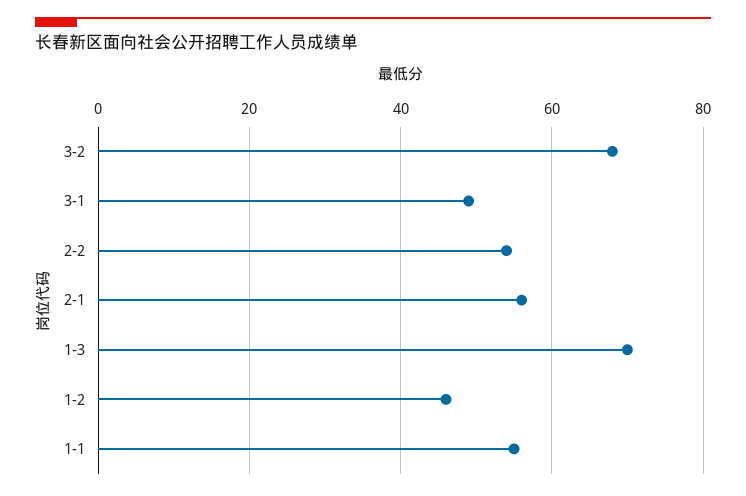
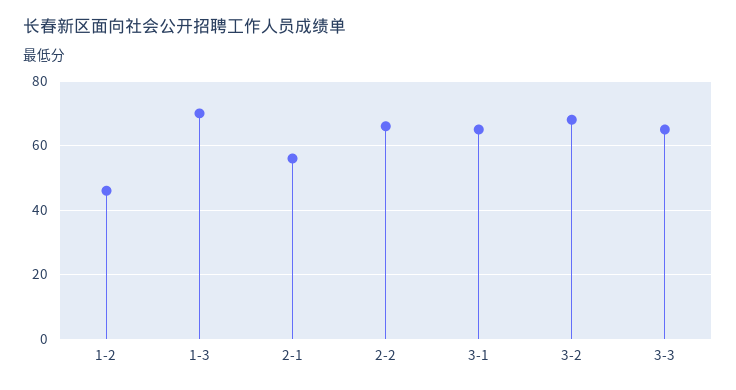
3-1: 50 -> 65
2-2: 55 -> 65
1-1: 55 -> none
3-3: none -> 65

